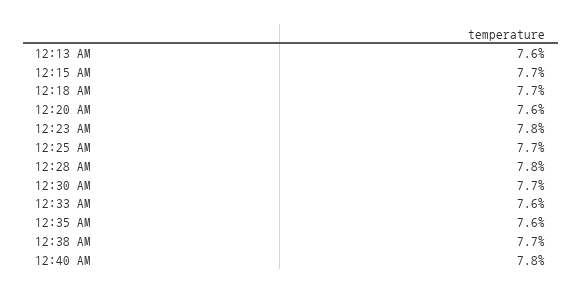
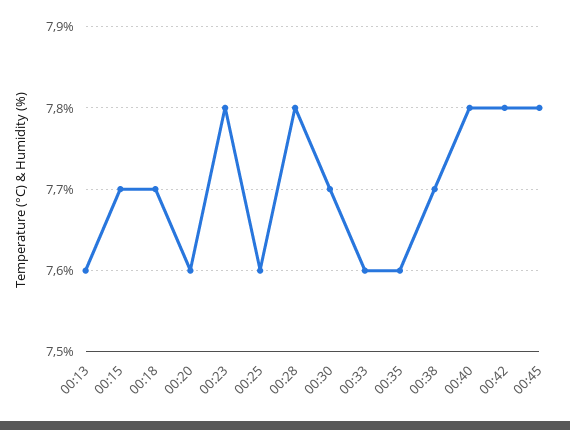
12:25 AM: 7.7 -> 7.6
00:42: none -> 7.8
00:45: none -> 7.8

